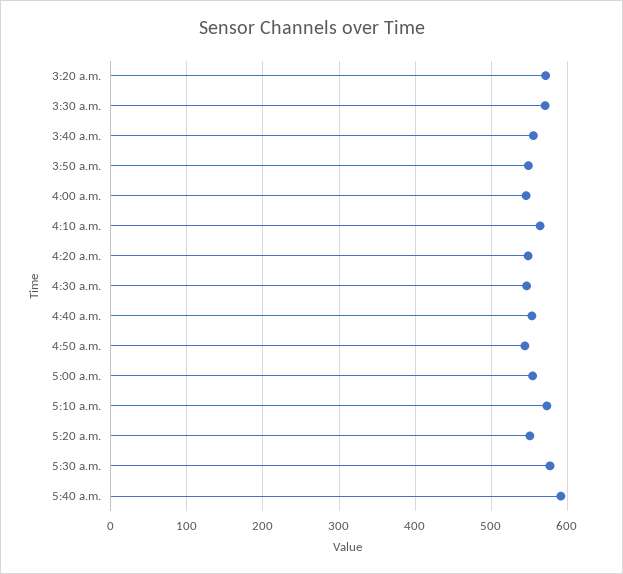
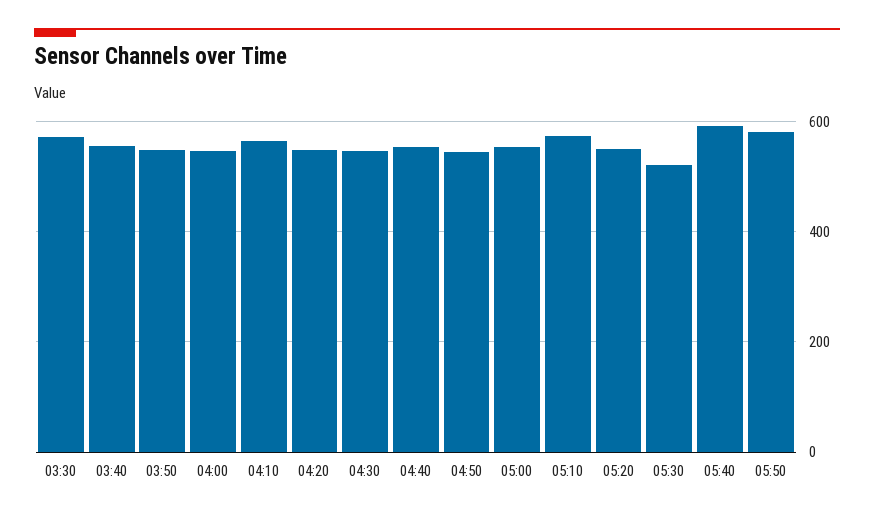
3:20 a.m.: 570 -> none
5:30 a.m.: 580 -> 520
05:50: none -> 580

